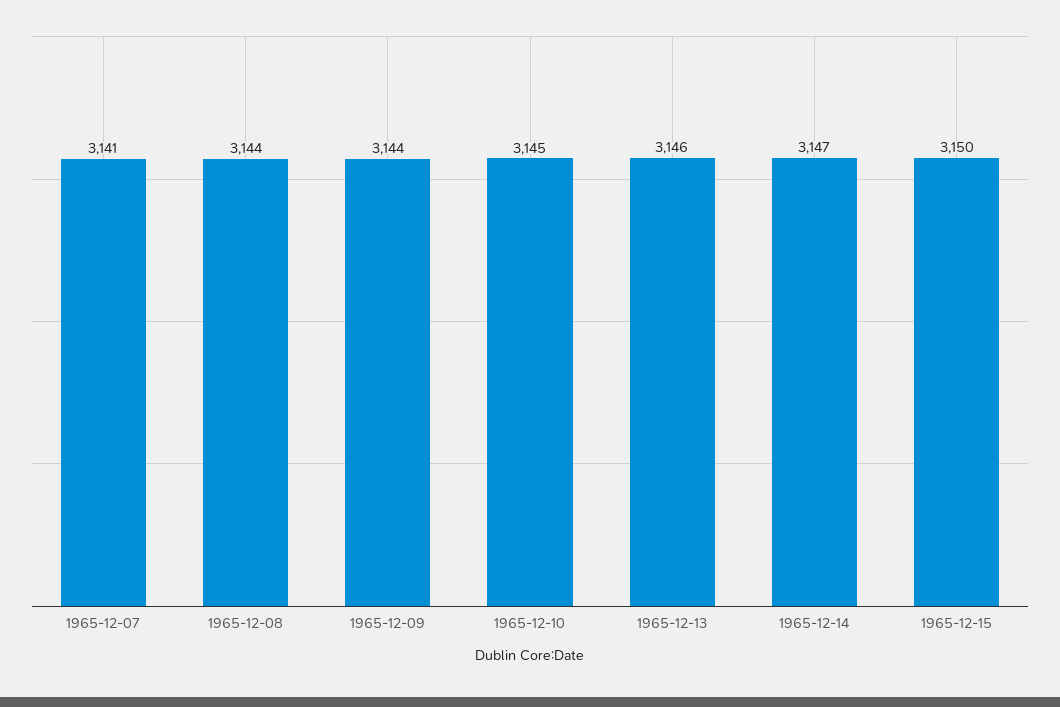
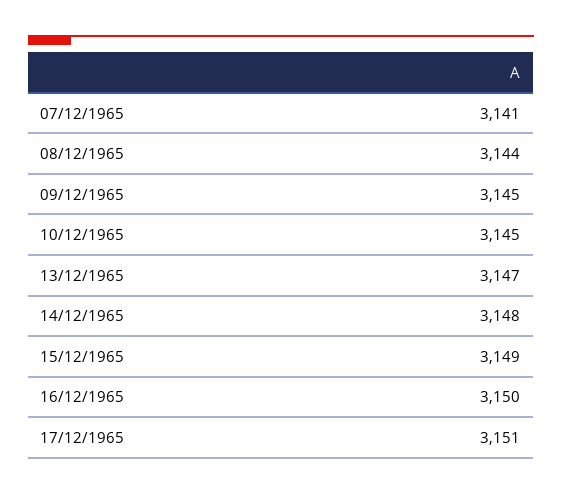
1965-12-09: 3144 -> 3145
1965-12-13: 3146 -> 3147
1965-12-14: 3147 -> 3148
1965-12-15: 3150 -> 3149
16/12/1965: none -> 3150
17/12/1965: none -> 3151

